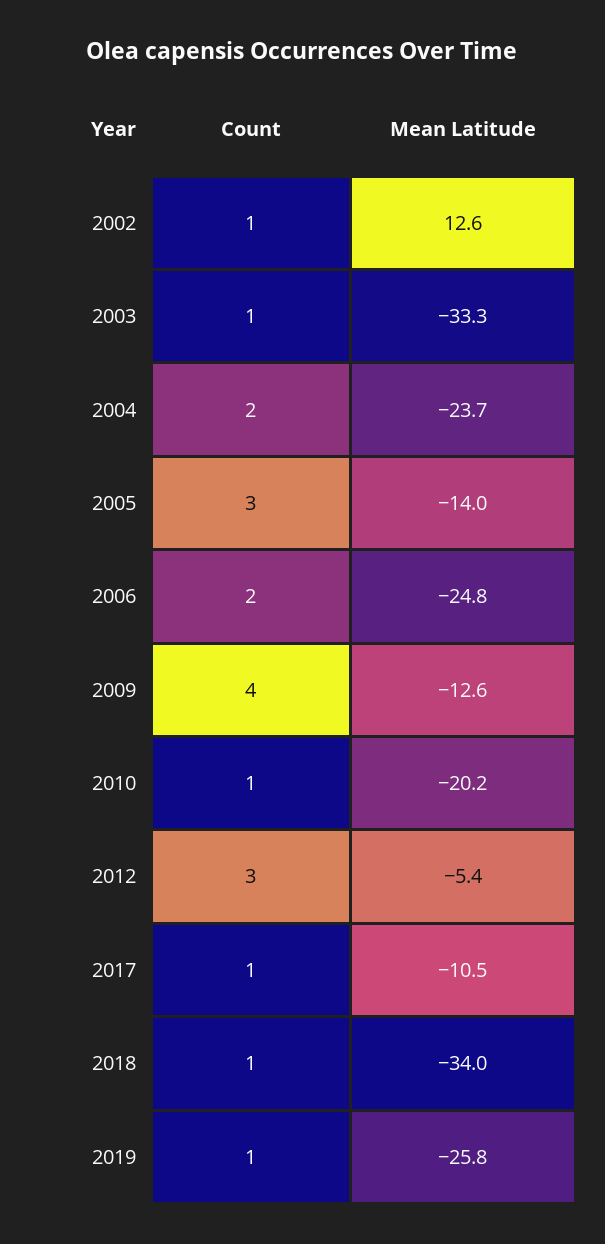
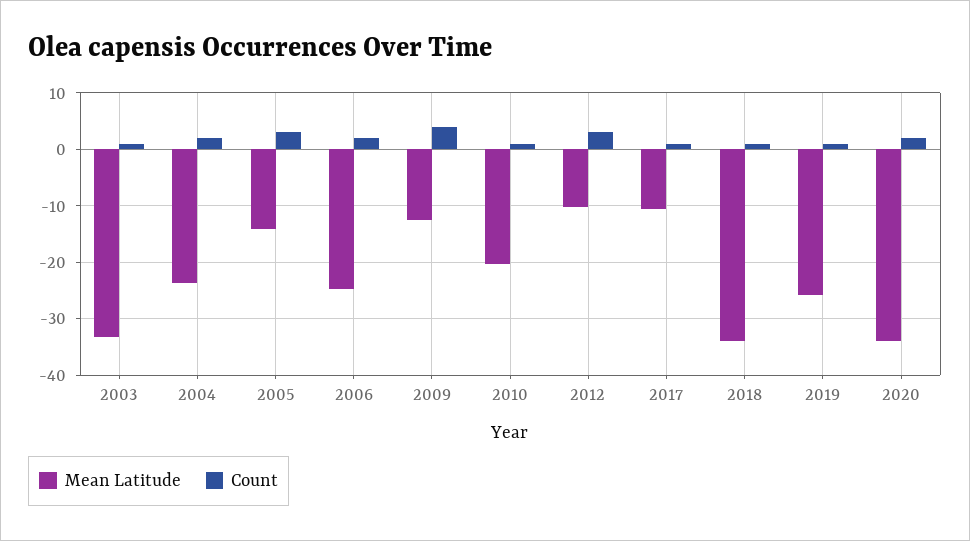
Count, 2002: 1 -> none
Mean Latitude, 2002: 12.6 -> none
Mean Latitude, 2012: -5.4 -> -10
Mean Latitude, 2020: none -> -34
Count, 2020: none -> 2

